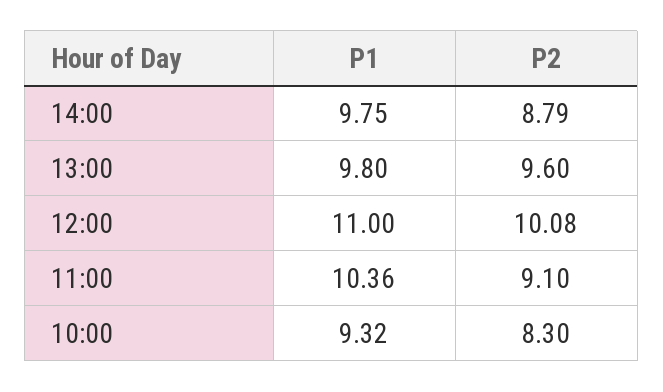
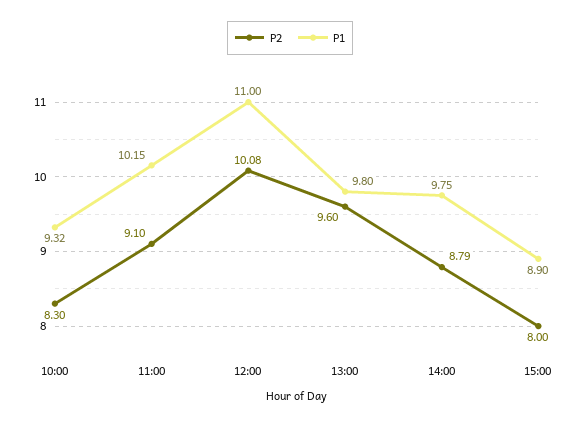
P1, 11:00: 10.36 -> 10.15
P2, 15:00: none -> 8
P1, 15:00: none -> 8.9

